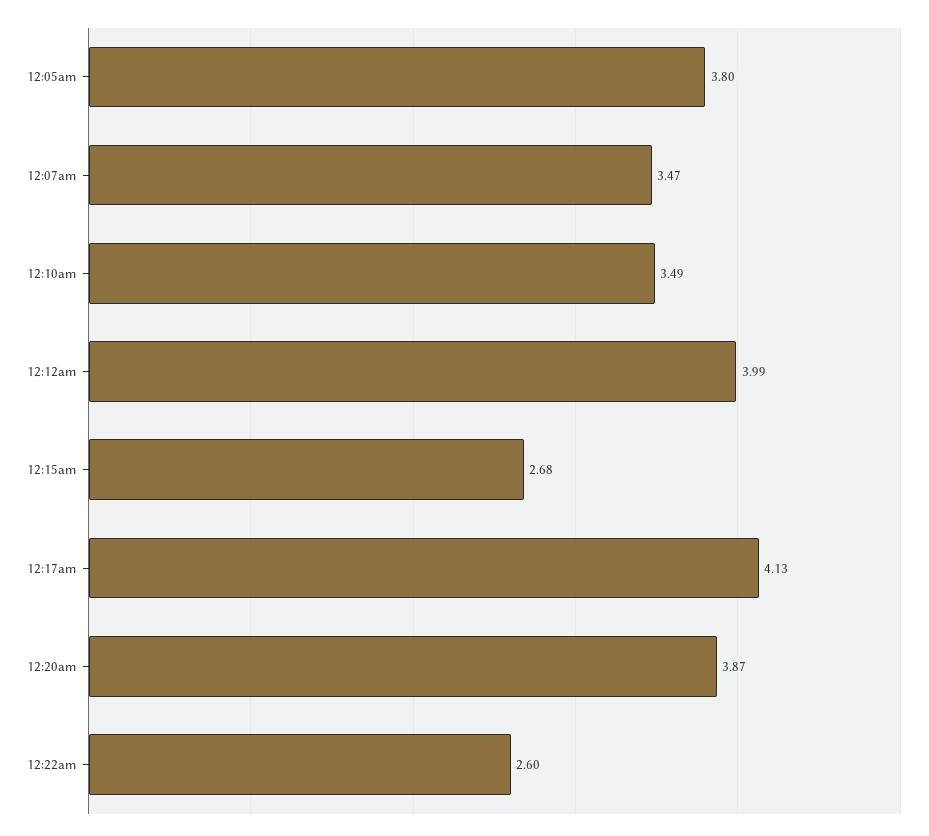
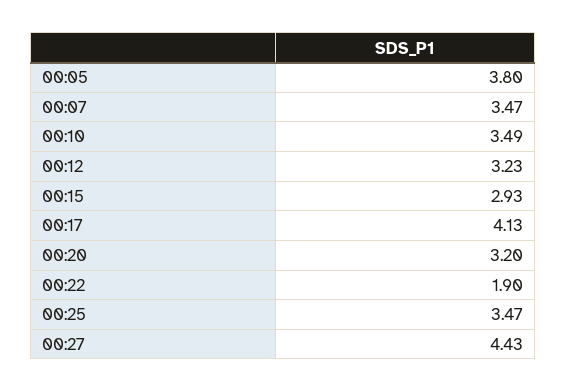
12:12am: 3.99 -> 3.23
12:15am: 2.68 -> 2.93
12:20am: 3.87 -> 3.2
12:22am: 2.6 -> 1.9
00:25: none -> 3.47
00:27: none -> 4.43

